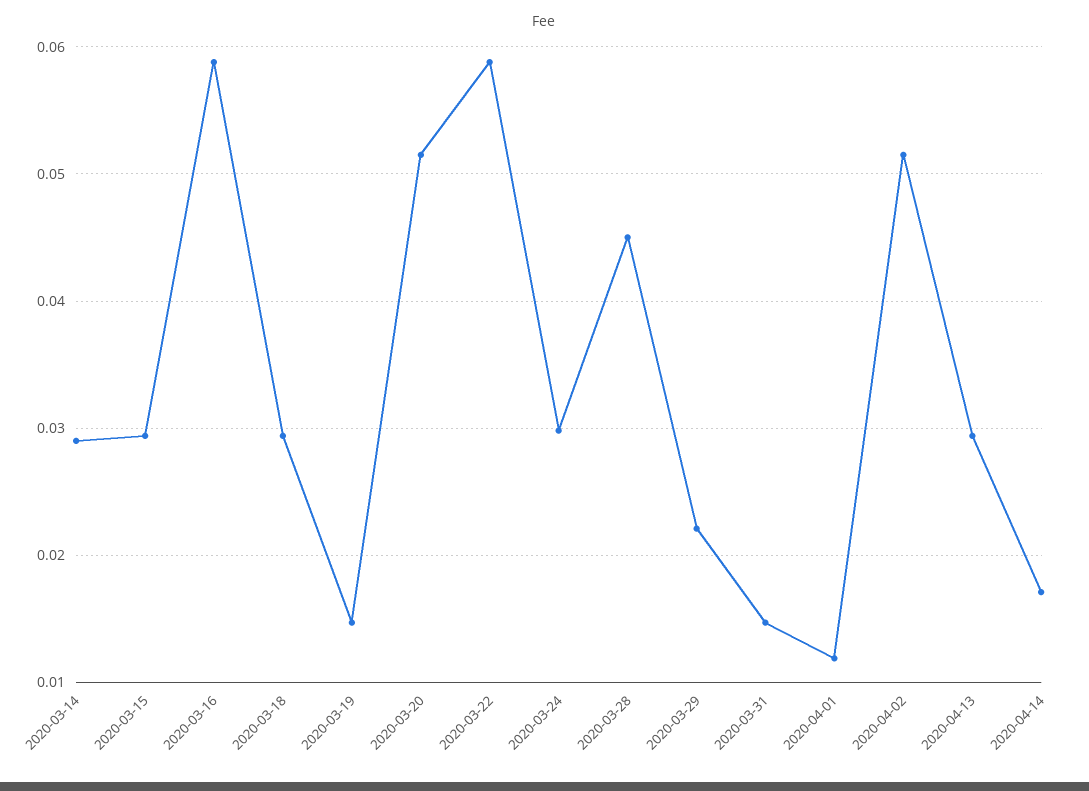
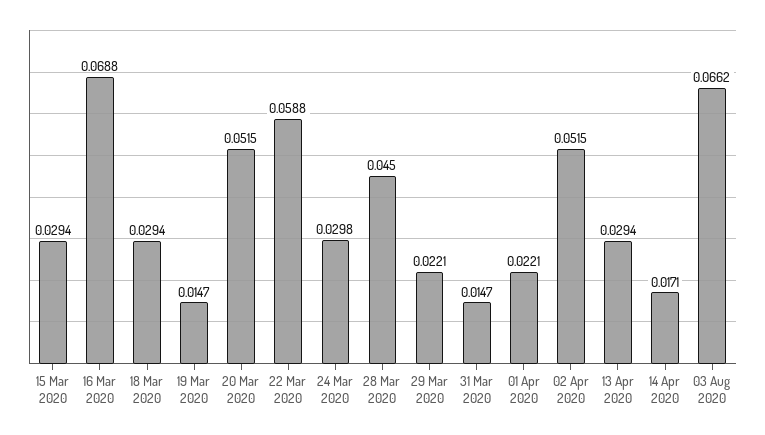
2020-03-14: 0.029 -> none
2020-03-16: 0.059 -> 0.0688
2020-04-01: 0.012 -> 0.0221
03 Aug 2020: none -> 0.0662

